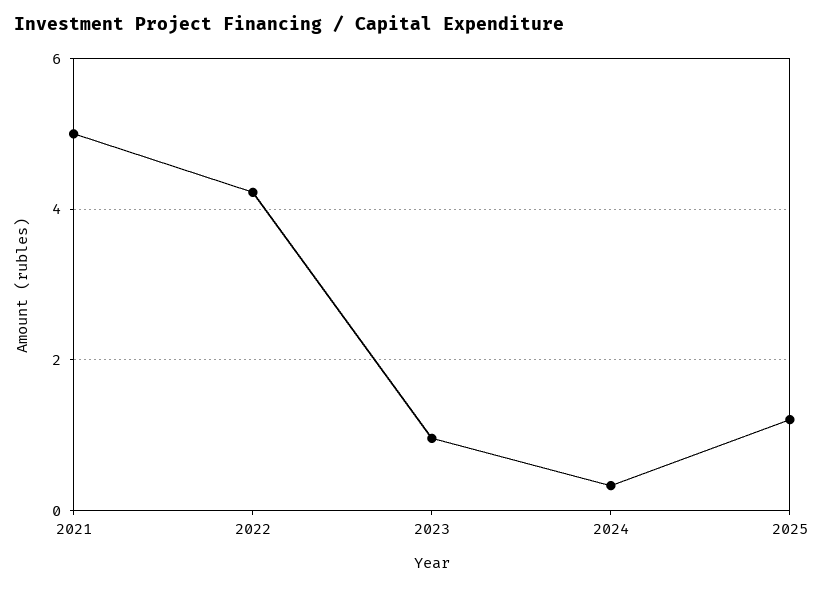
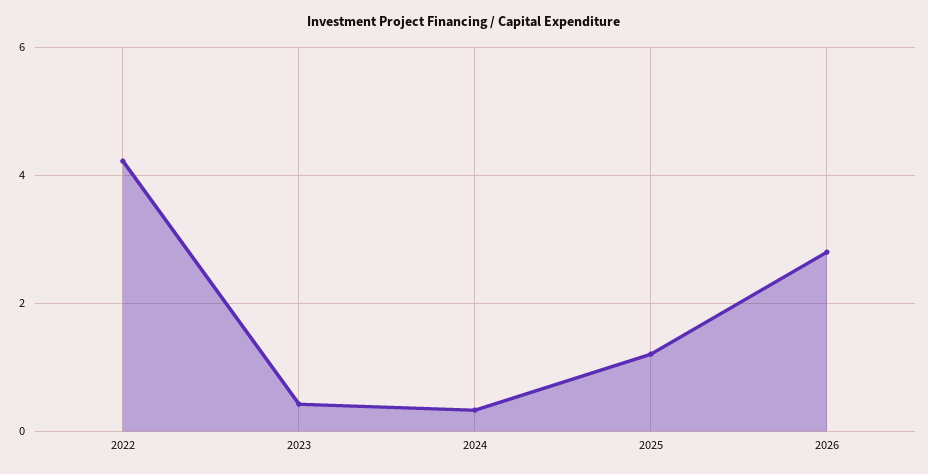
2021: 5 -> none
2023: 1 -> 0.4
2026: none -> 2.8

